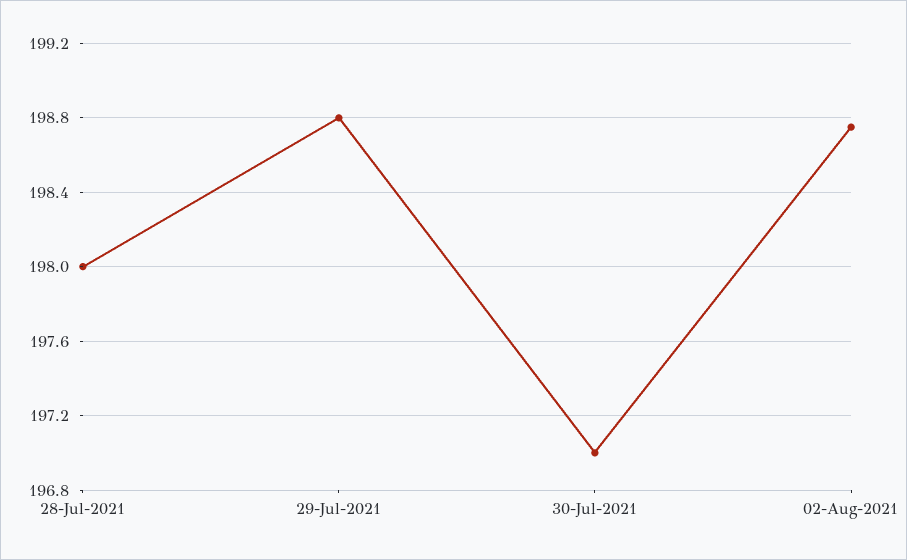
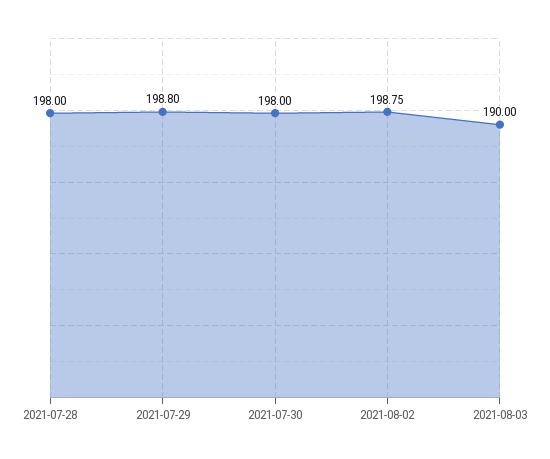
30-Jul-2021: 197 -> 198
2021-08-03: none -> 190

